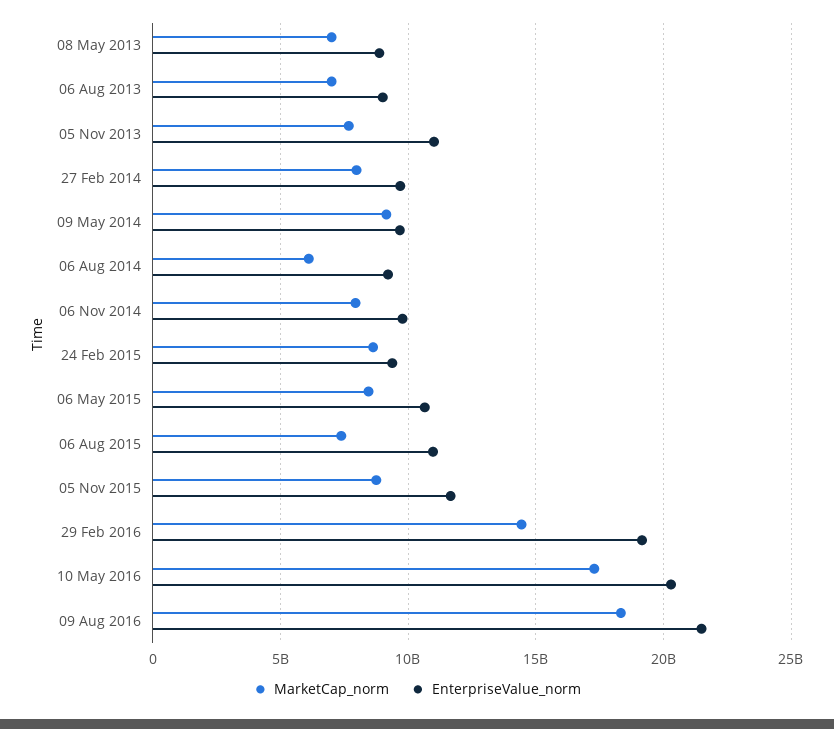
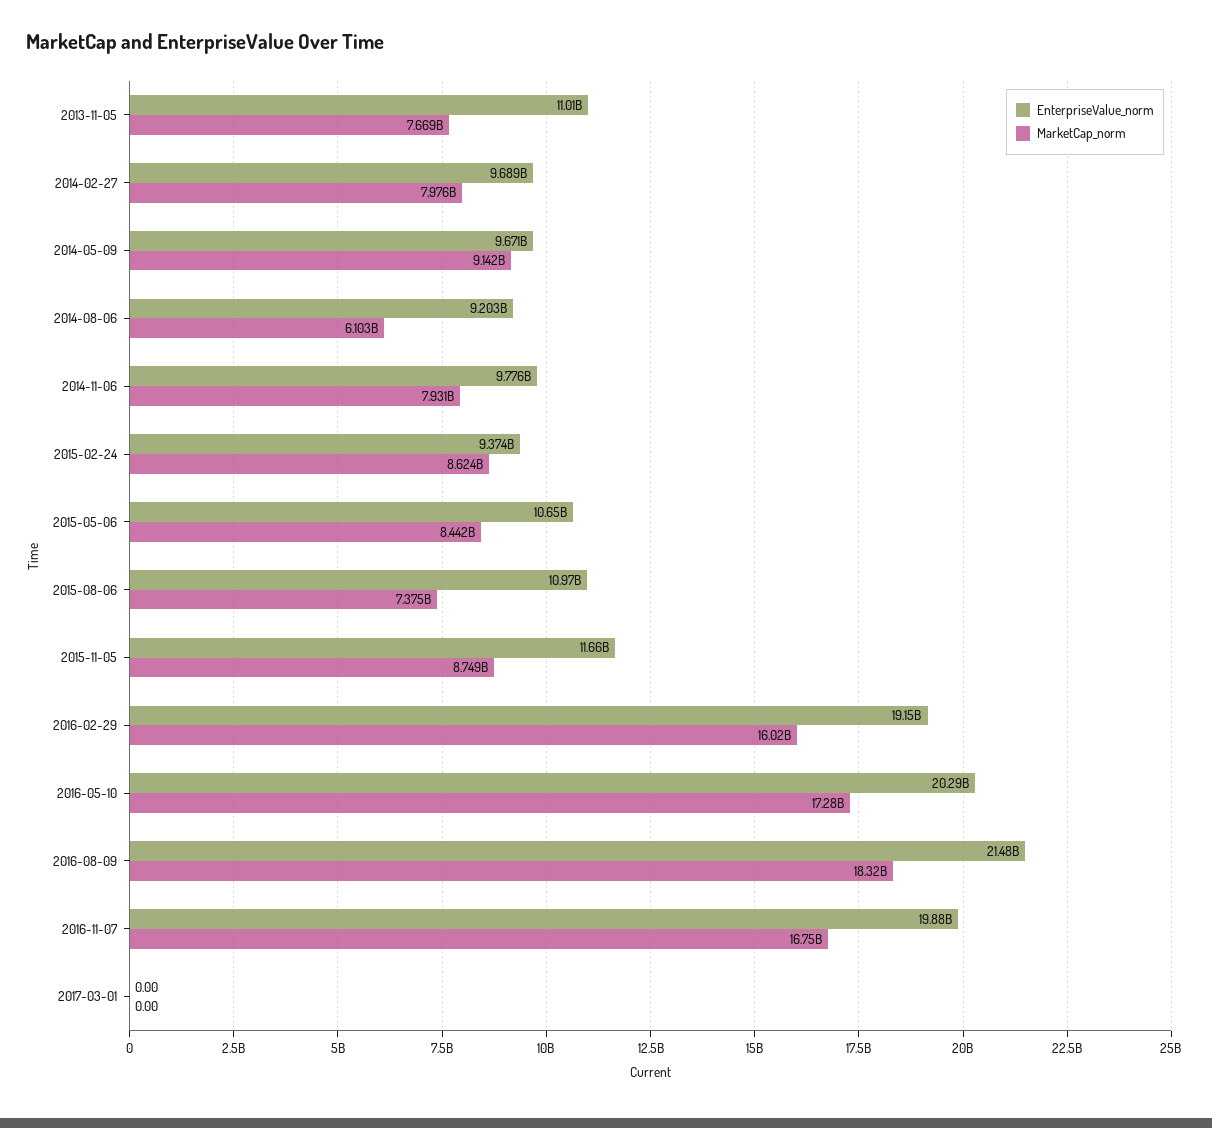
MarketCap_norm, 08 May 2013: 7000000000 -> none
EnterpriseValue_norm, 08 May 2013: 9000000000 -> none
MarketCap_norm, 06 Aug 2013: 7000000000 -> none
EnterpriseValue_norm, 06 Aug 2013: 9000000000 -> none
MarketCap_norm, 29 Feb 2016: 14500000000 -> 16020000000
EnterpriseValue_norm, 2016-11-07: none -> 19880000000
MarketCap_norm, 2016-11-07: none -> 16750000000
EnterpriseValue_norm, 2017-03-01: none -> 0
MarketCap_norm, 2017-03-01: none -> 0

